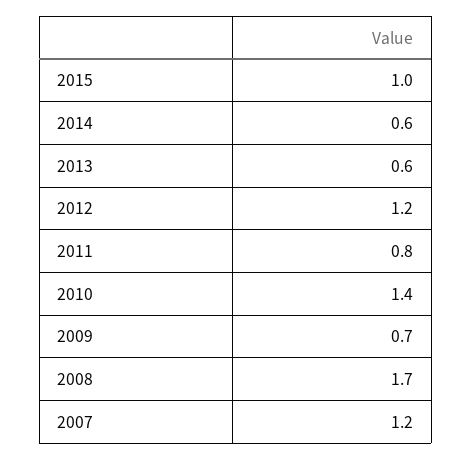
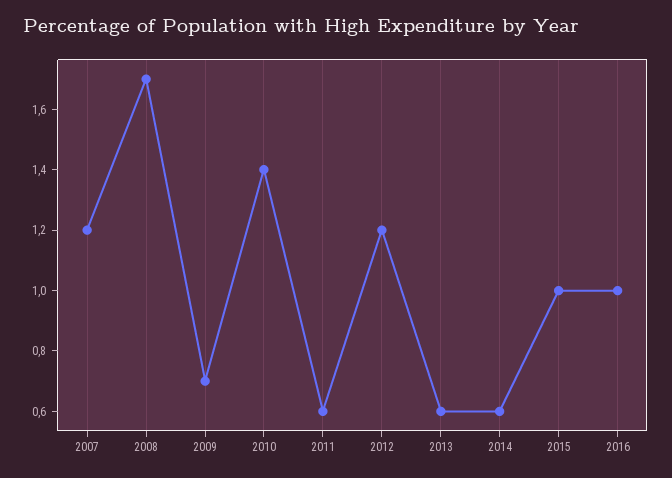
2011: 0.8 -> 0.6
2016: none -> 1

